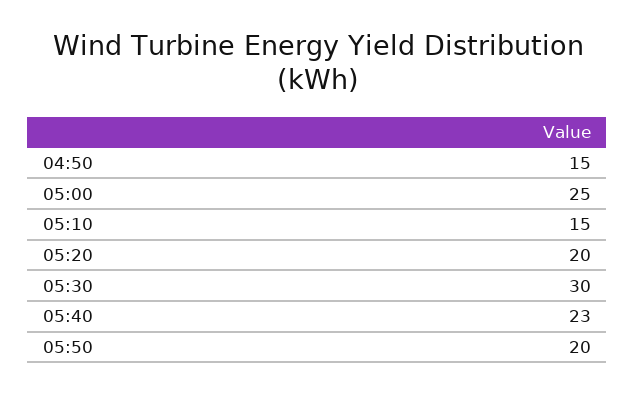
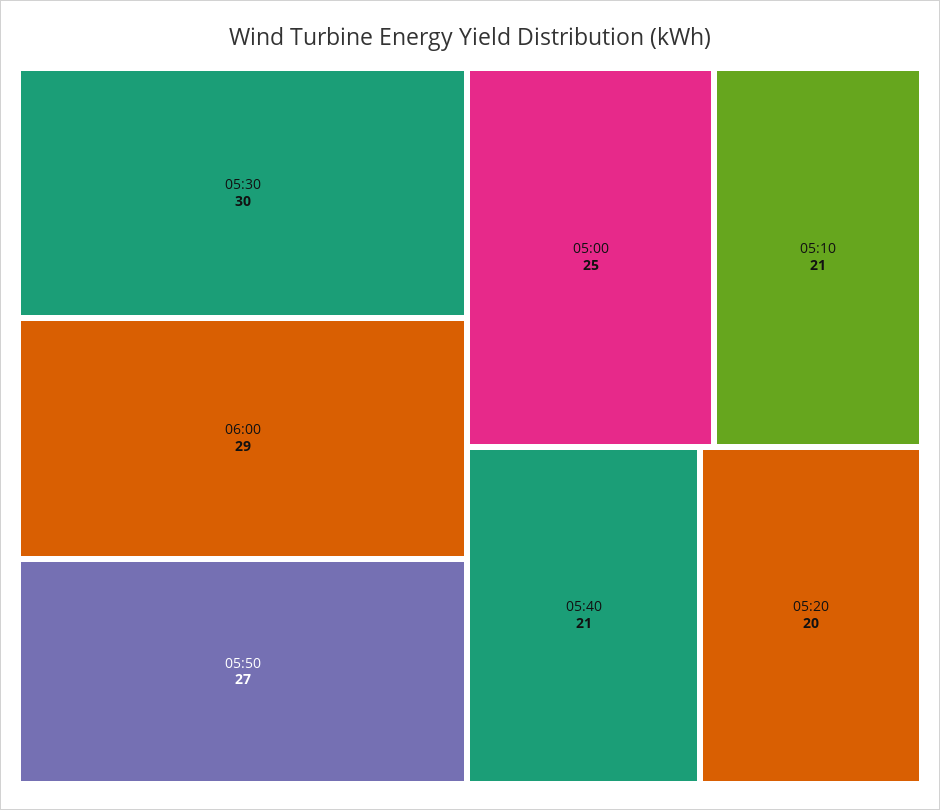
04:50: 15 -> none
05:10: 15 -> 21
05:40: 23 -> 21
05:50: 20 -> 27
06:00: none -> 29

